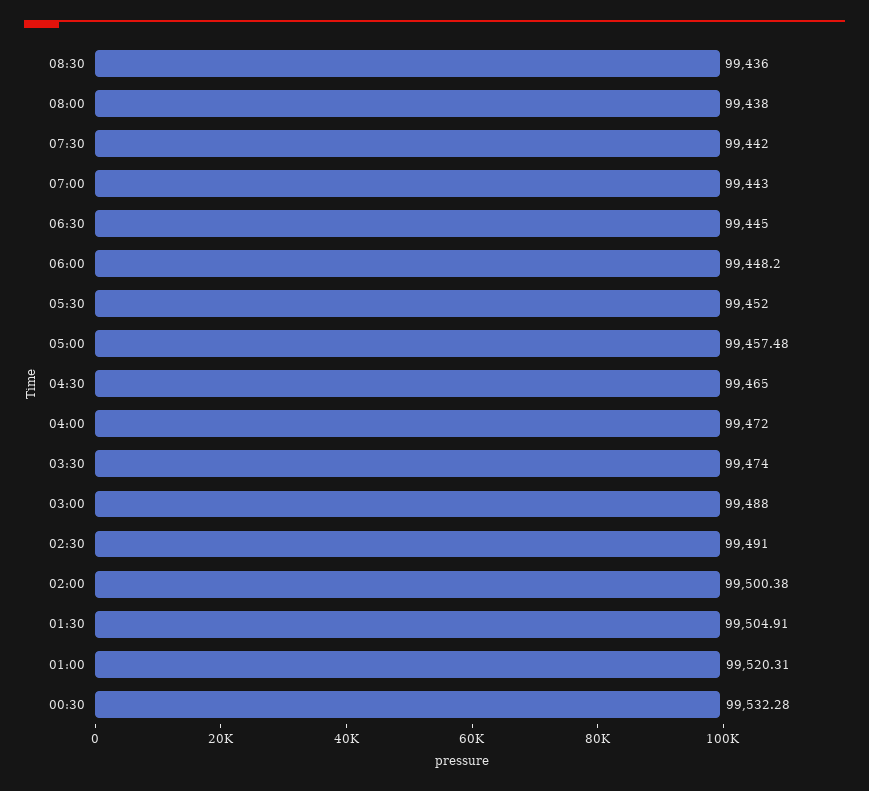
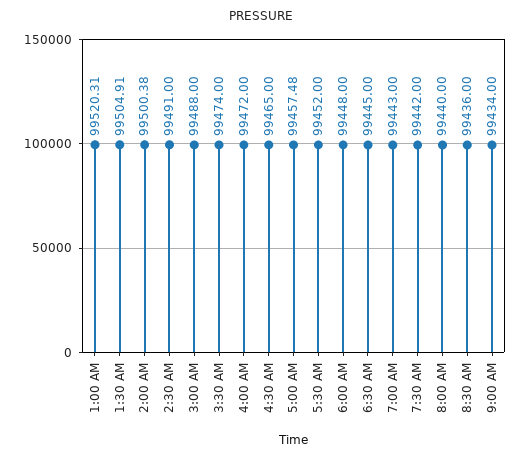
08:00: 99438 -> 99440
06:00: 99448.2 -> 99448
00:30: 99532.28 -> none
9:00 AM: none -> 99434

